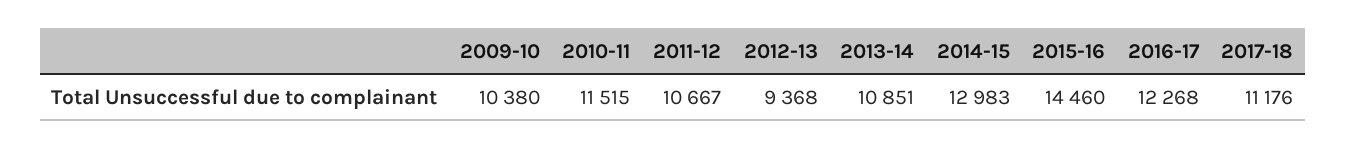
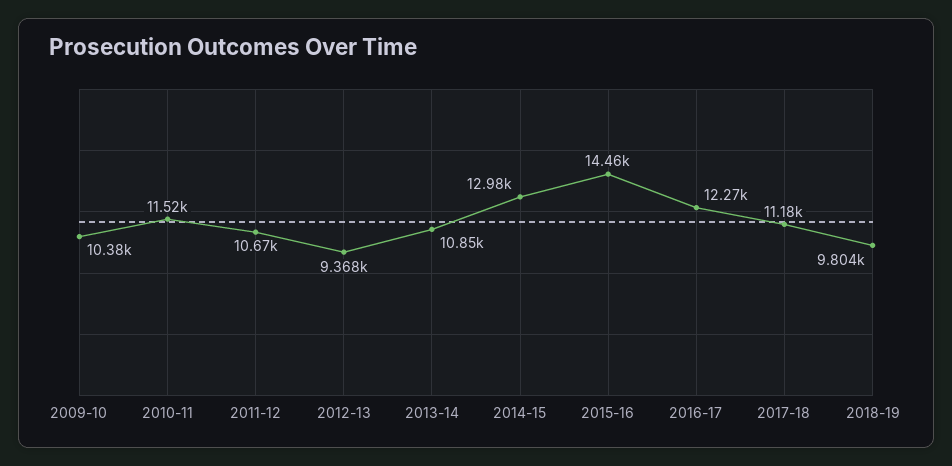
2018-19: none -> 9804

